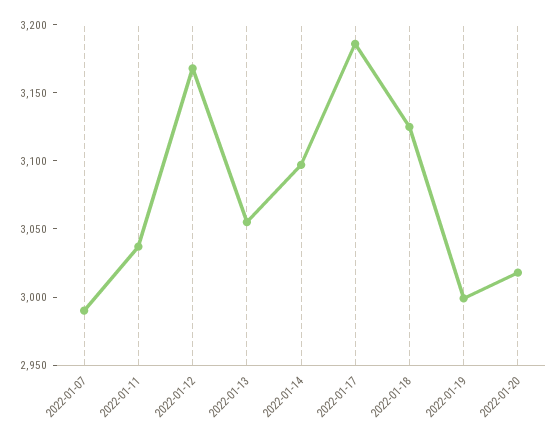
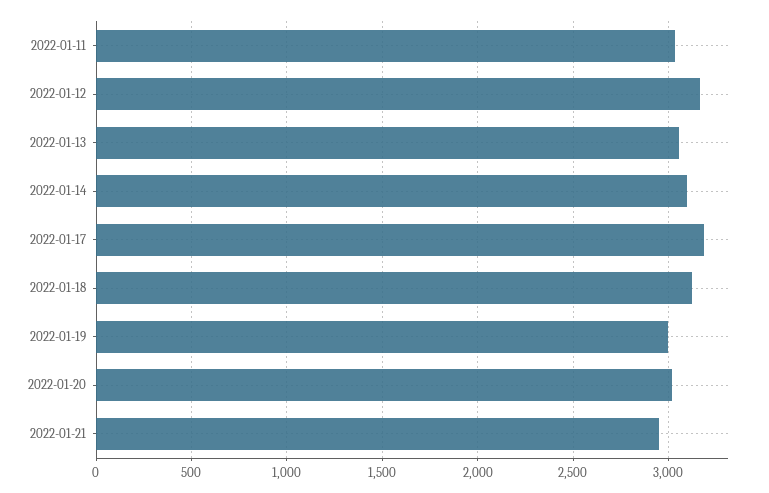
2022-01-07: 2990 -> none
2022-01-21: none -> 2950

